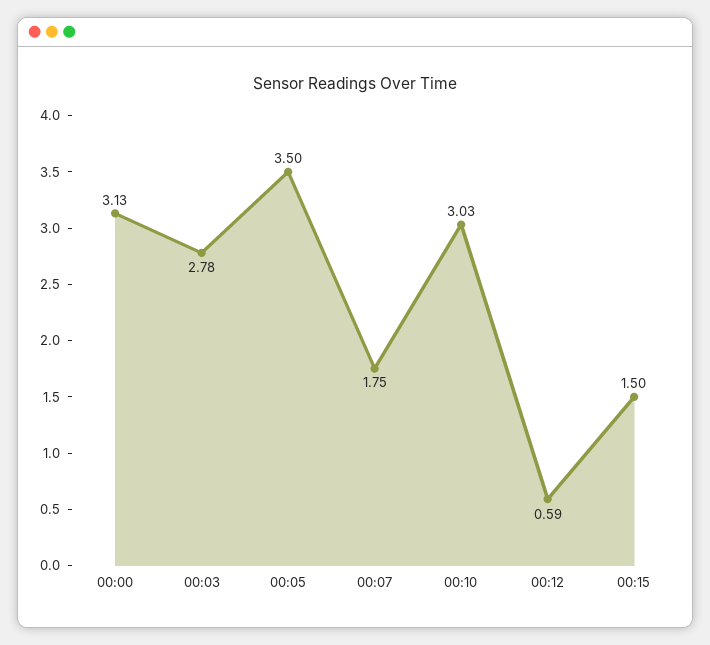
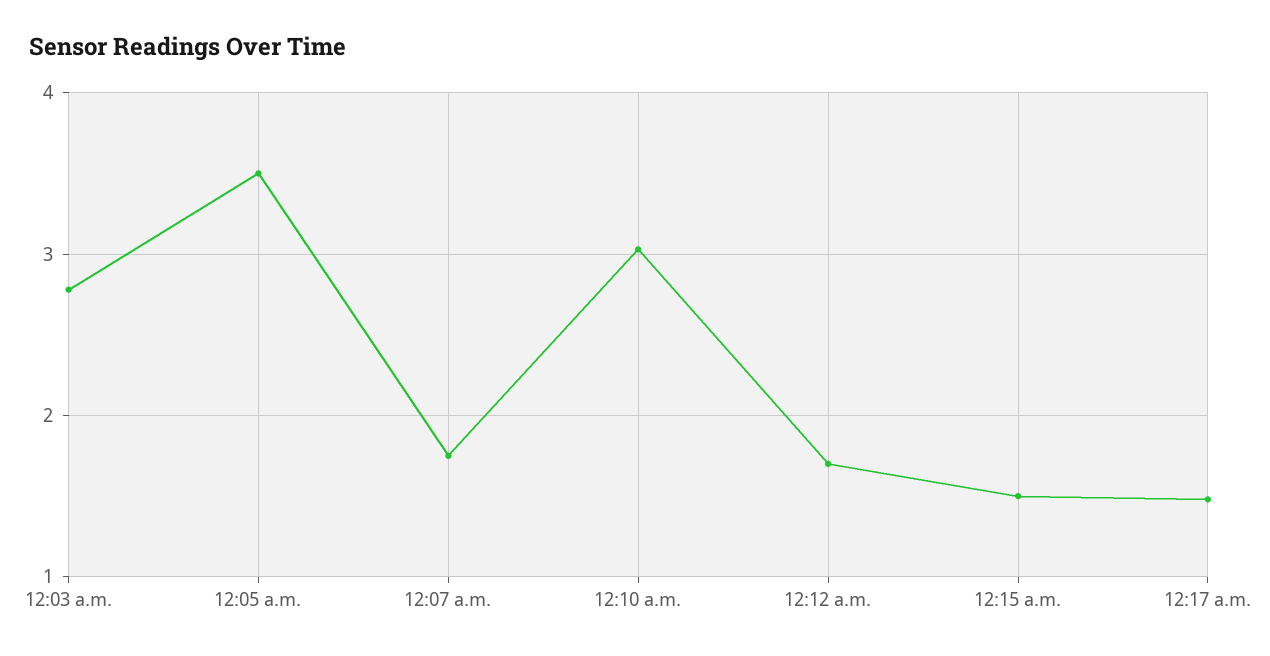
00:00: 3.13 -> none
00:12: 0.59 -> 1.7
12:17 a.m.: none -> 1.5

